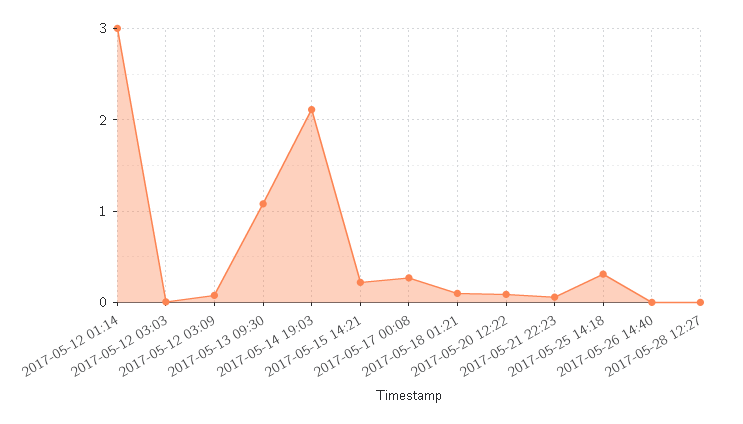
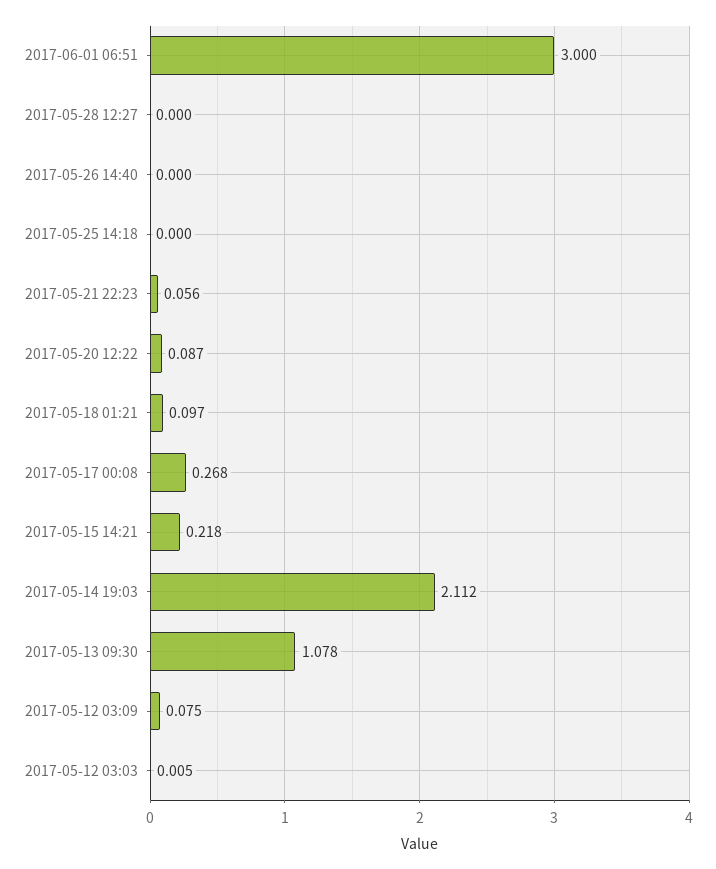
2017-05-12 01:14: 3 -> none
2017-05-25 14:18: 0.3 -> 0
2017-06-01 06:51: none -> 3

